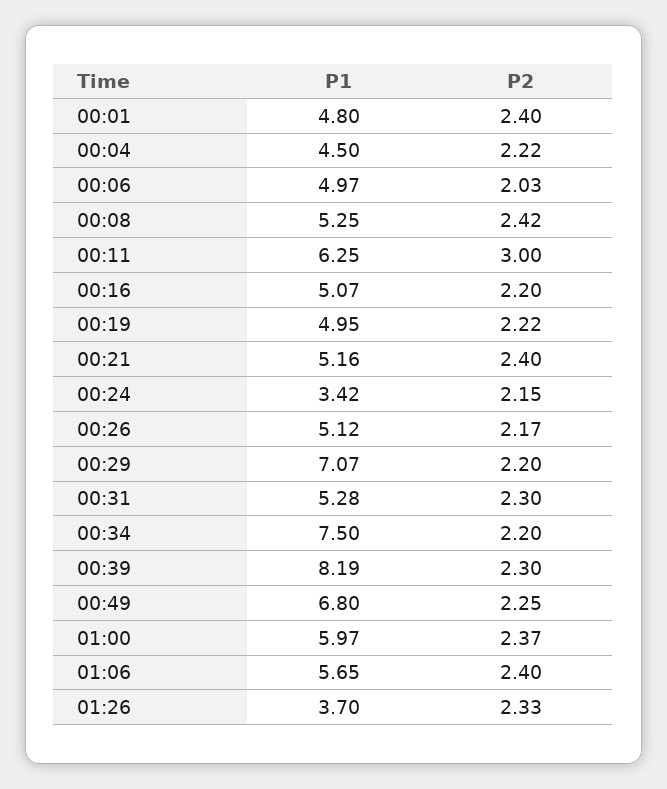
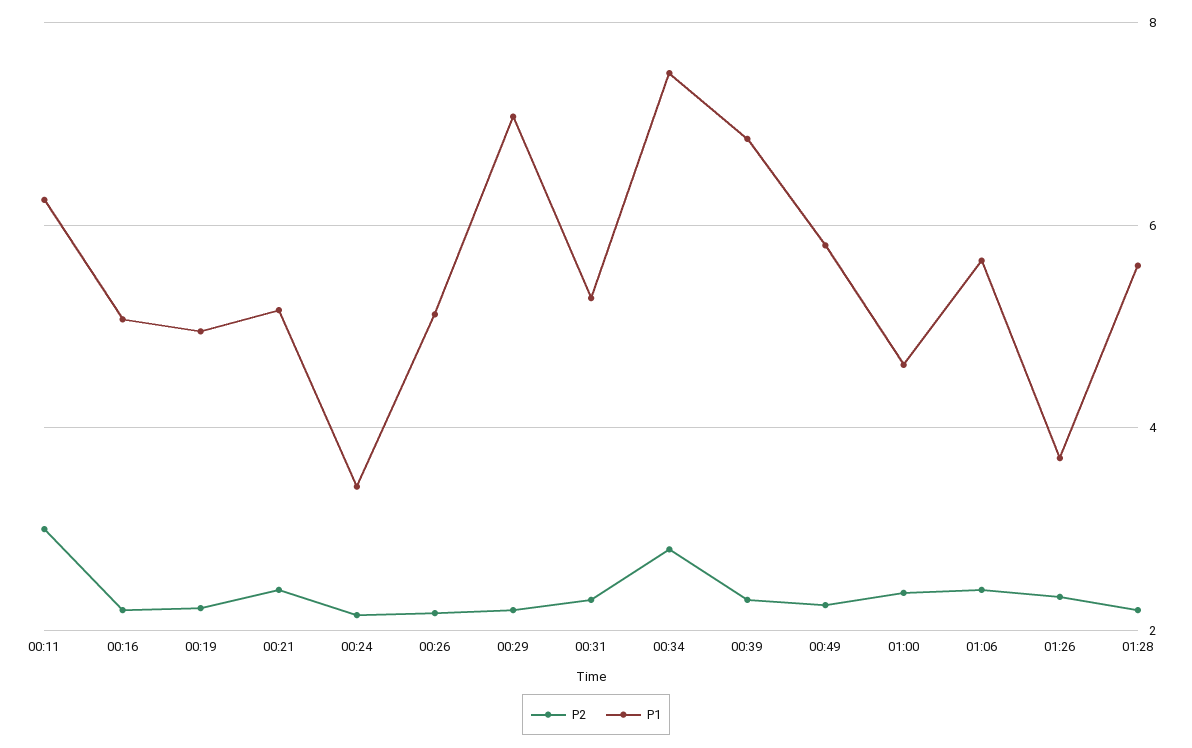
P1, 00:01: 4.8 -> none
P2, 00:01: 2.4 -> none
P1, 00:04: 4.5 -> none
P2, 00:04: 2.22 -> none
P1, 00:06: 4.97 -> none
P2, 00:06: 2.03 -> none
P1, 00:08: 5.25 -> none
P2, 00:08: 2.42 -> none
P2, 00:34: 2.2 -> 2.8
P1, 00:39: 8.19 -> 6.8
P1, 00:49: 6.8 -> 5.8
P1, 01:00: 5.97 -> 4.6
P2, 01:28: none -> 2.2
P1, 01:28: none -> 5.6

